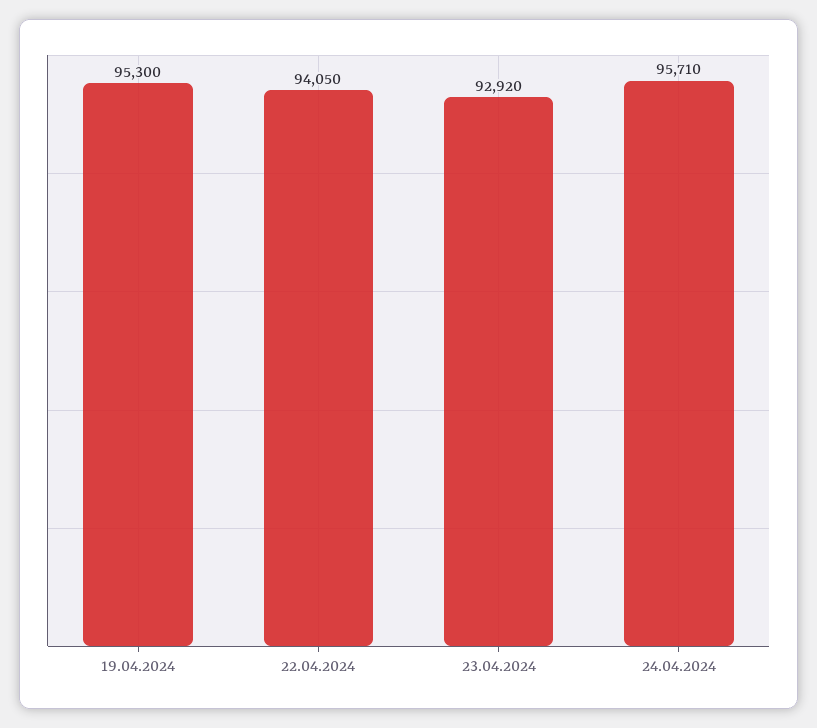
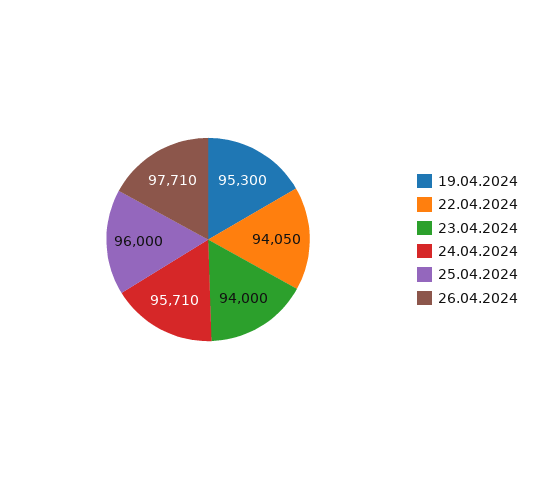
23.04.2024: 92920 -> 94000
25.04.2024: none -> 96000
26.04.2024: none -> 97710

